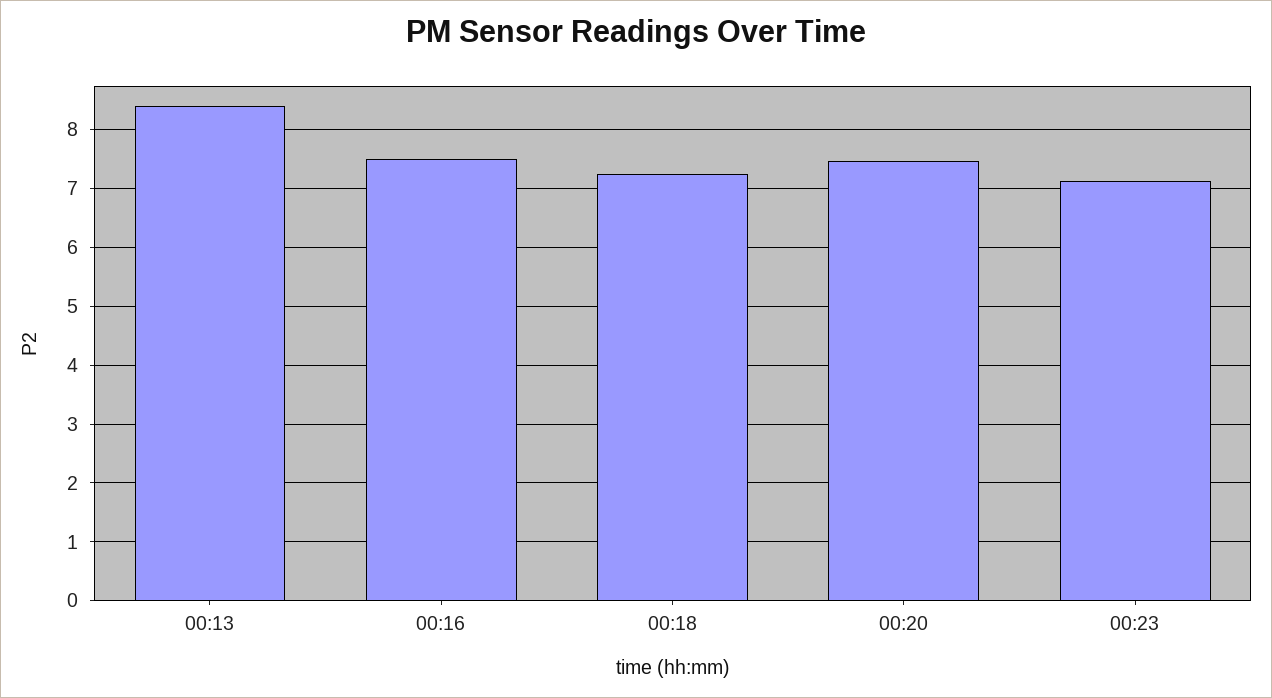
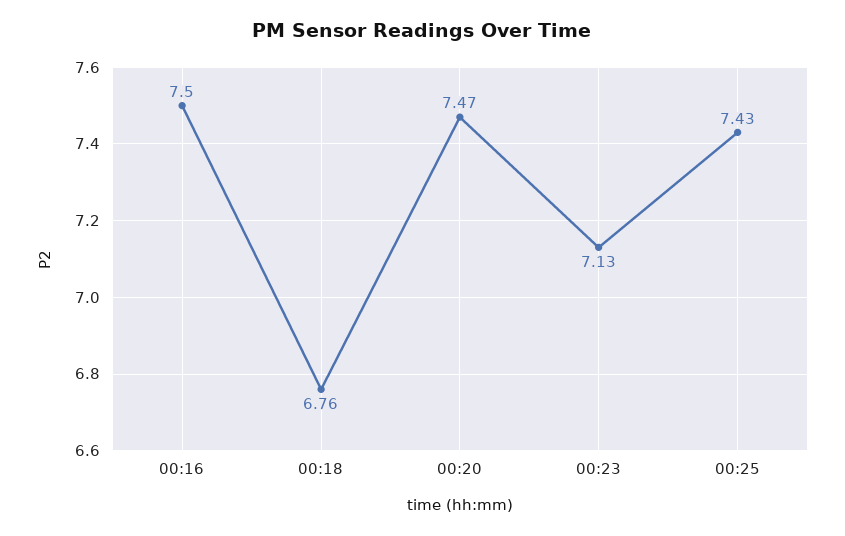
00:13: 8.4 -> none
00:18: 7.2 -> 6.76
00:25: none -> 7.43

